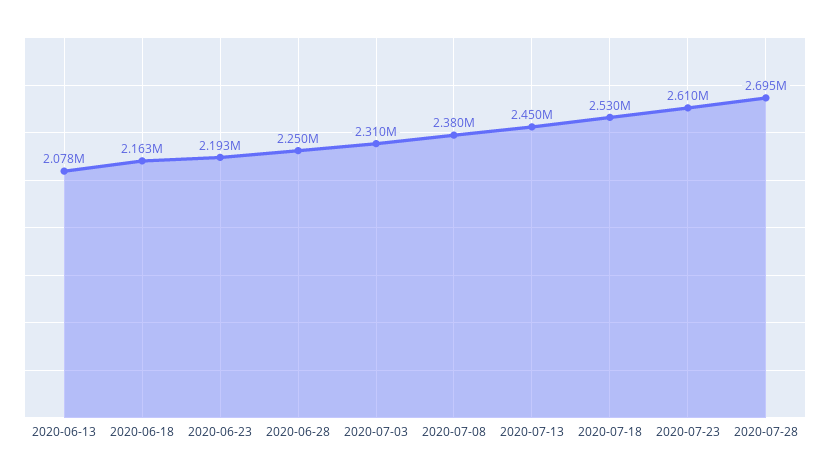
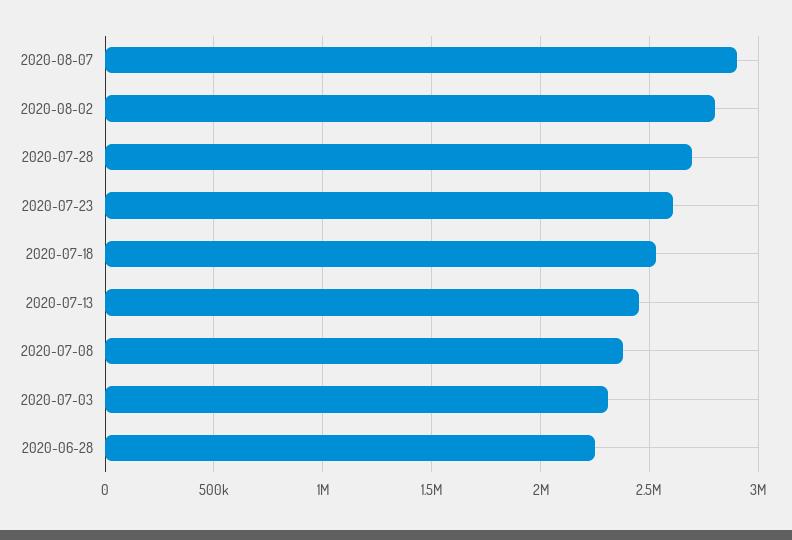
2020-06-13: 2078000 -> none
2020-06-18: 2163000 -> none
2020-06-23: 2193000 -> none
2020-08-07: none -> 2900000
2020-08-02: none -> 2800000

